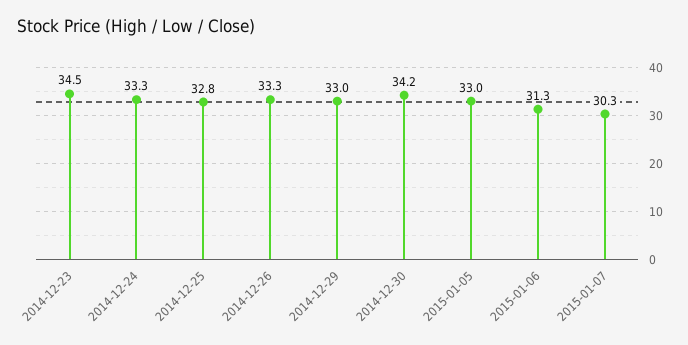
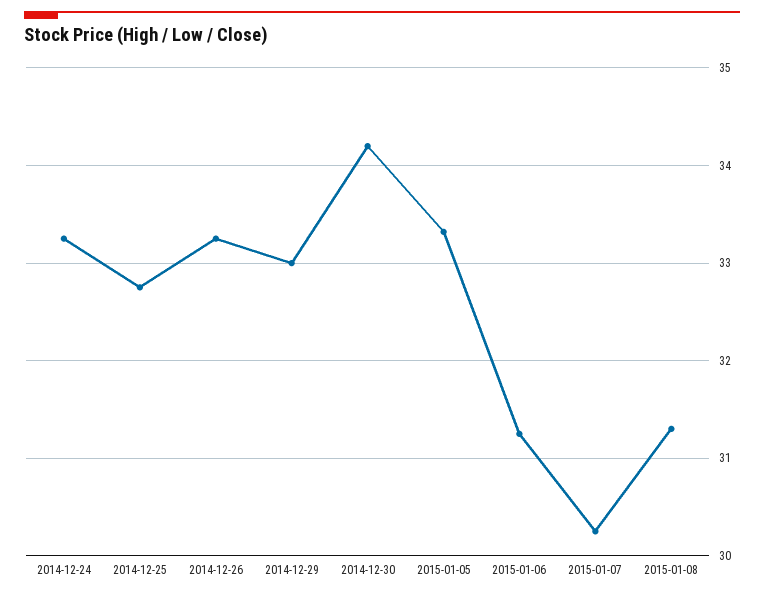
2014-12-23: 34.5 -> none
2015-01-05: 33 -> 33.3
2015-01-08: none -> 31.3

